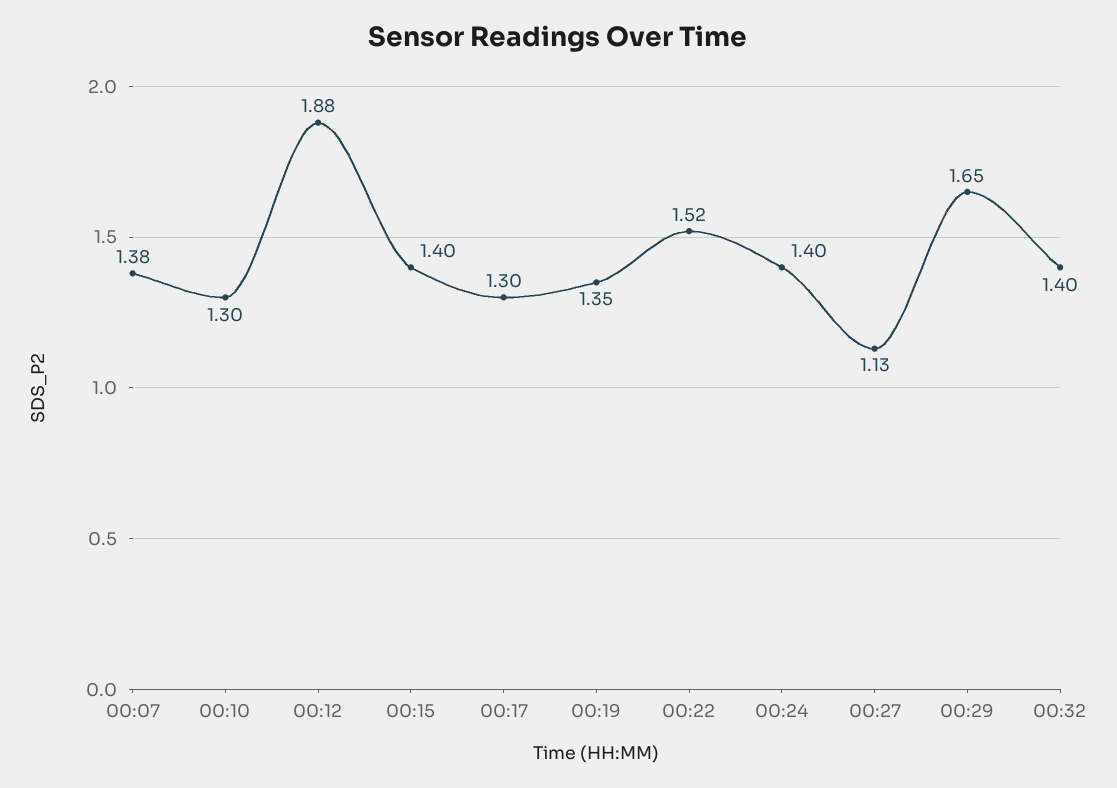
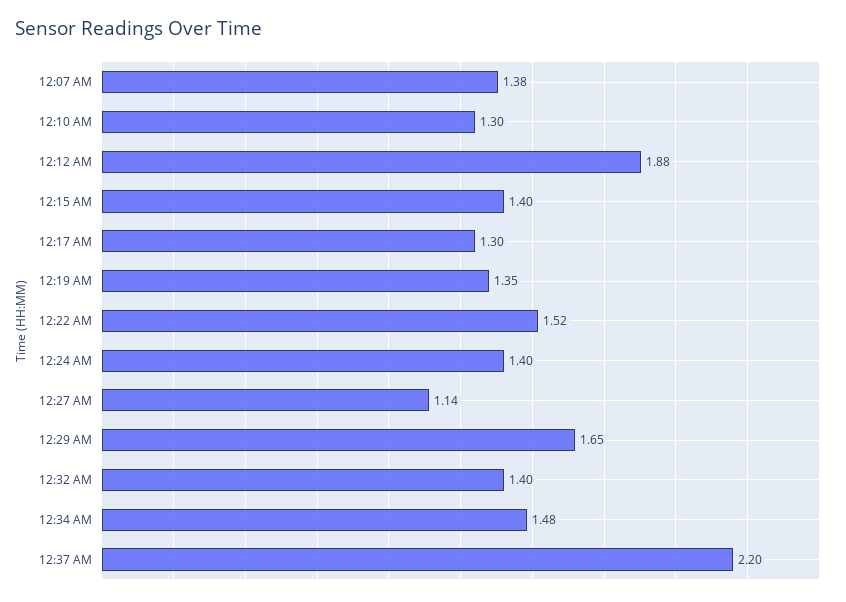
00:27: 1.13 -> 1.14
12:34 AM: none -> 1.48
12:37 AM: none -> 2.2

